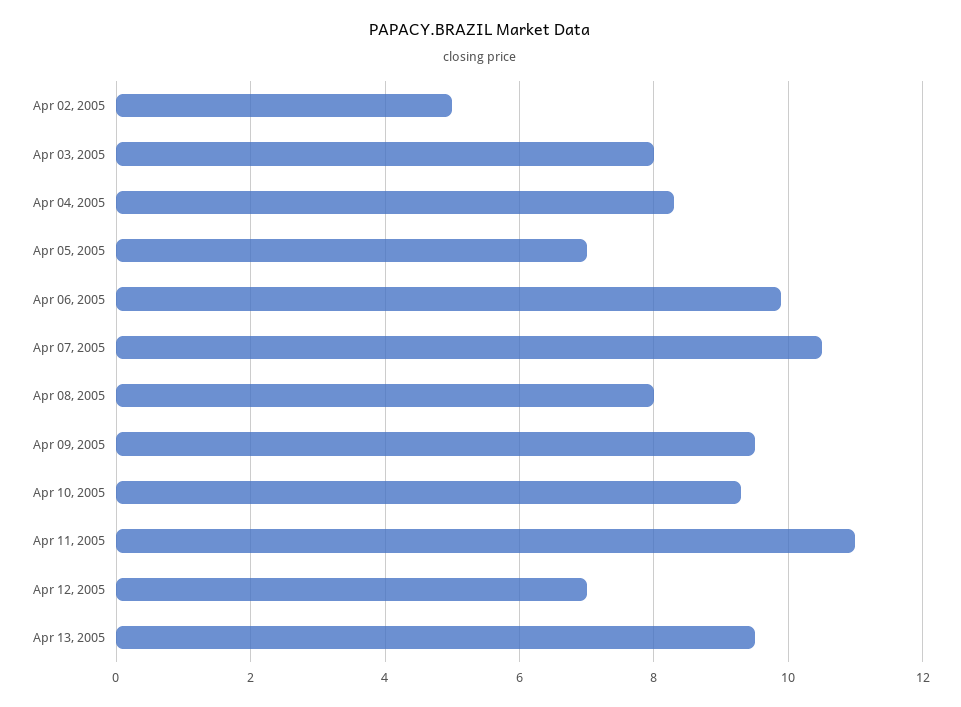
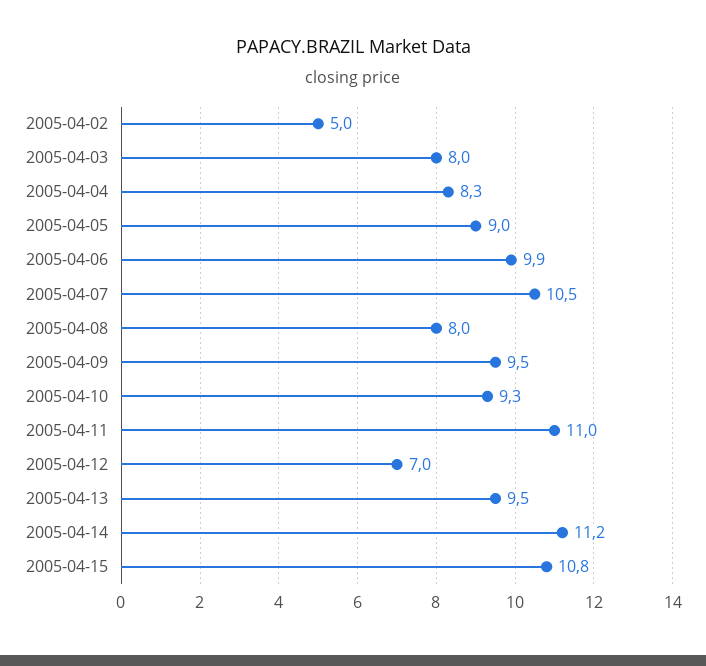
Apr 05, 2005: 7 -> 9
2005-04-14: none -> 11.2
2005-04-15: none -> 10.8

